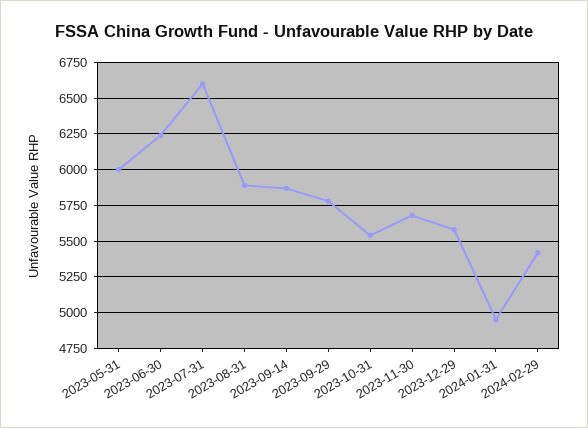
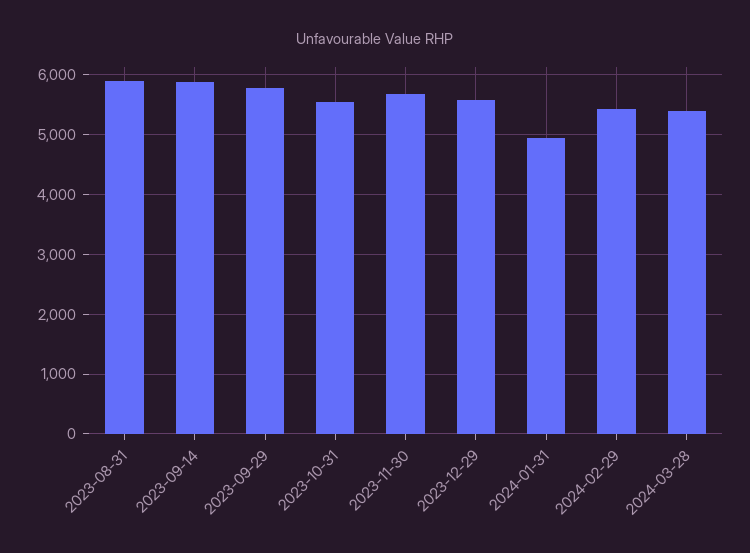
2023-05-31: 6000 -> none
2023-06-30: 6250 -> none
2023-07-31: 6600 -> none
2024-03-28: none -> 5400

